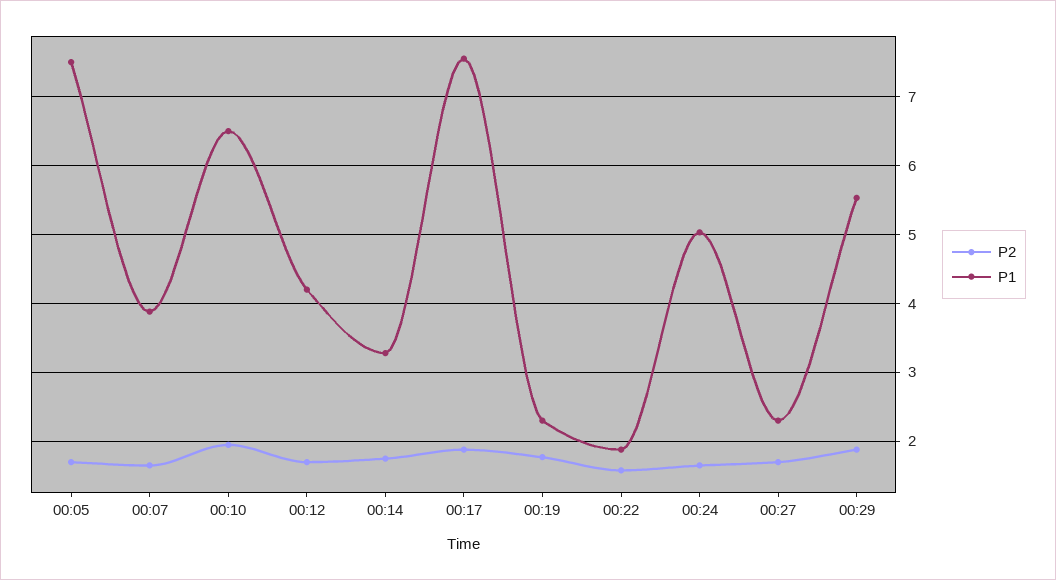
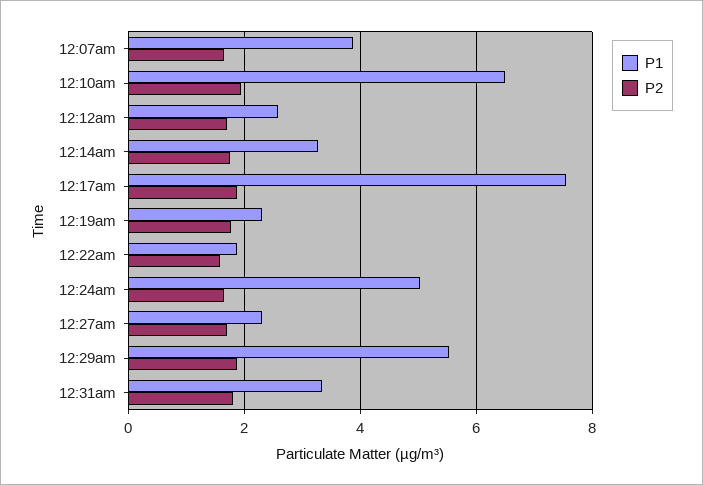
P2, 00:05: 1.7 -> none
P1, 00:05: 7.5 -> none
P1, 00:12: 4.2 -> 2.6
P1, 12:31am: none -> 3.4
P2, 12:31am: none -> 1.8

